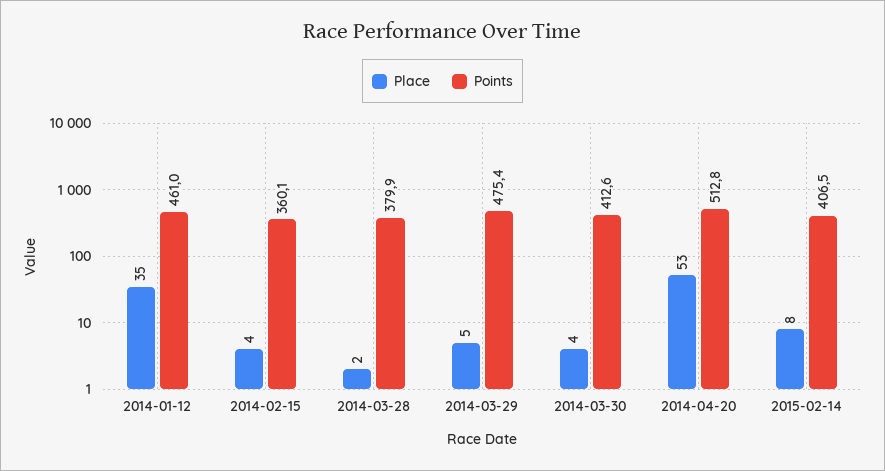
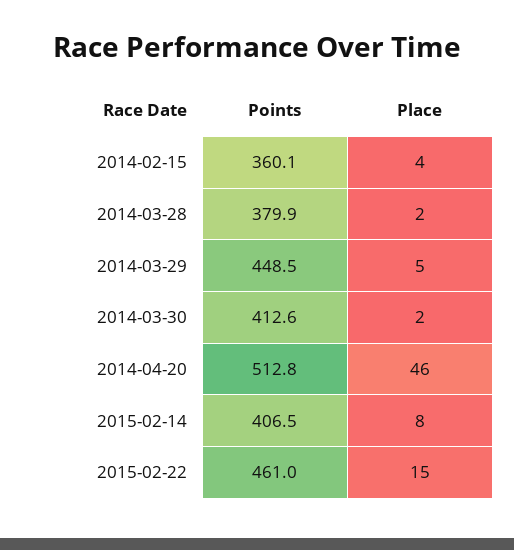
Place, 2014-01-12: 35 -> none
Points, 2014-01-12: 461 -> none
Points, 2014-03-29: 475.4 -> 448.5
Place, 2014-03-30: 4 -> 2
Place, 2014-04-20: 53 -> 46
Points, 2015-02-22: none -> 461
Place, 2015-02-22: none -> 15

